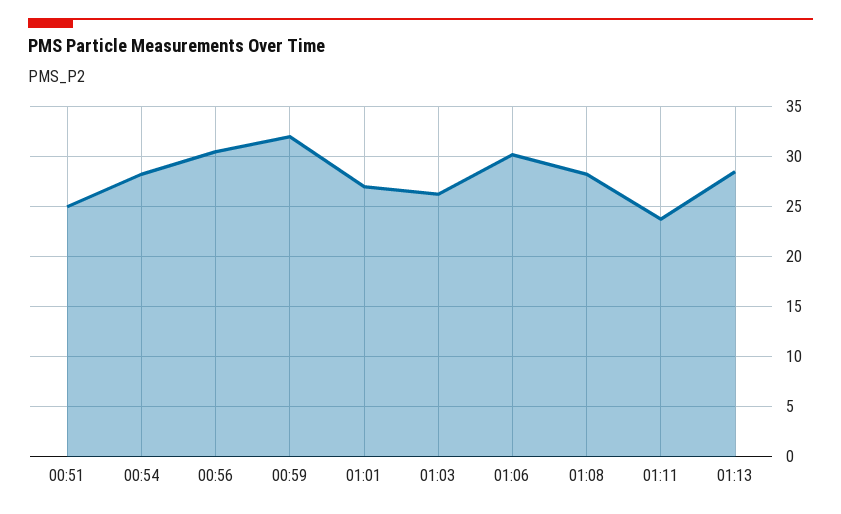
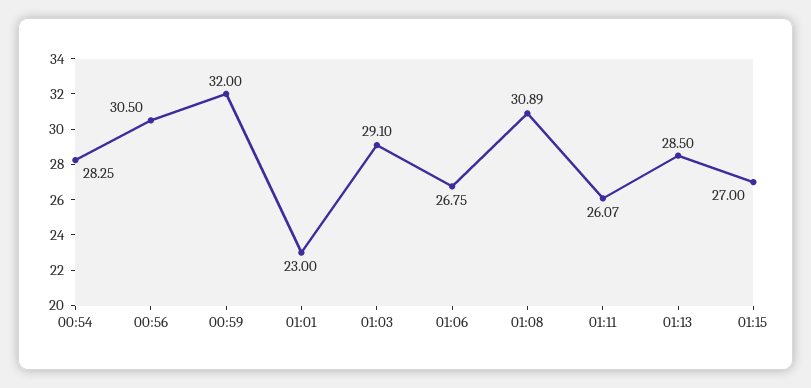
00:51: 25 -> none
01:01: 27 -> 23
01:03: 26 -> 29.1
01:06: 30 -> 26.75
01:08: 28 -> 30.89
01:11: 24 -> 26.07
01:15: none -> 27

